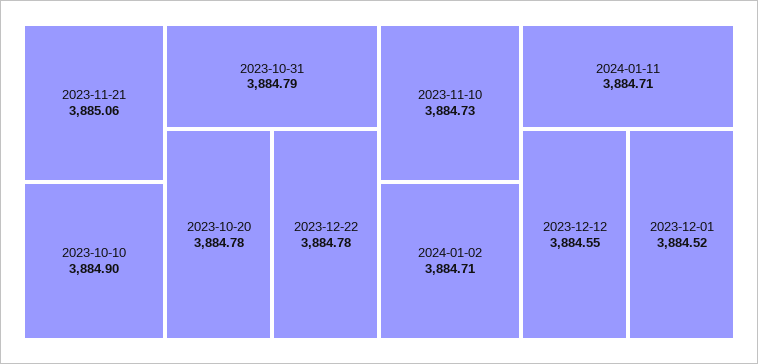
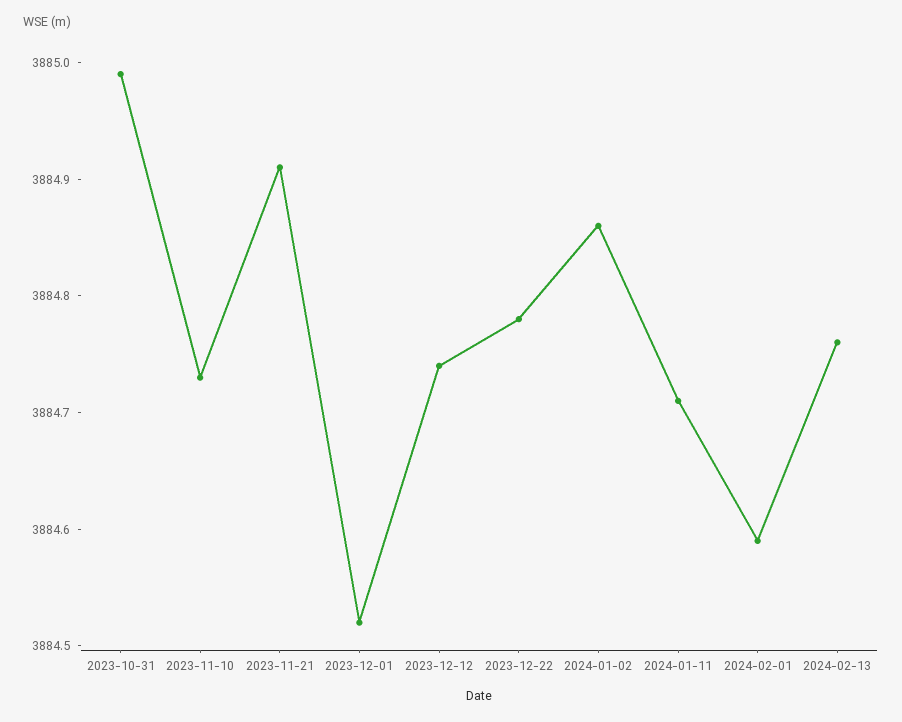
2023-11-21: 3885.06 -> 3884.91
2023-10-10: 3884.9 -> none
2023-10-31: 3884.79 -> 3884.99
2023-10-20: 3884.78 -> none
2024-01-02: 3884.71 -> 3884.86
2023-12-12: 3884.55 -> 3884.74
2024-02-01: none -> 3884.59
2024-02-13: none -> 3884.76

